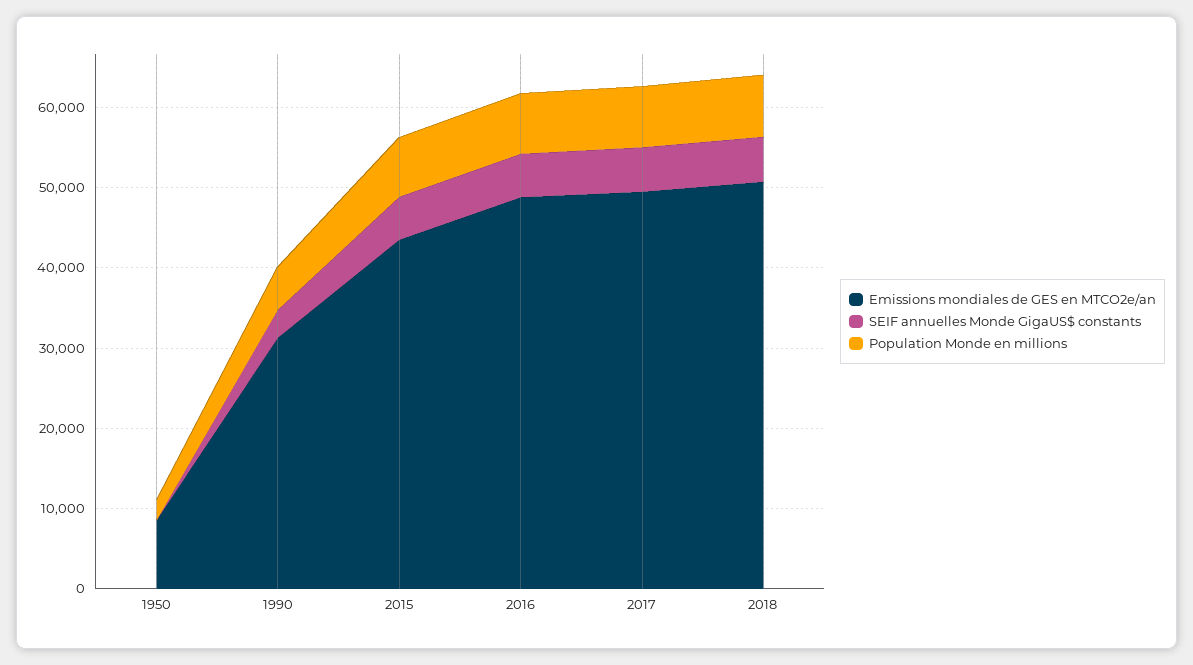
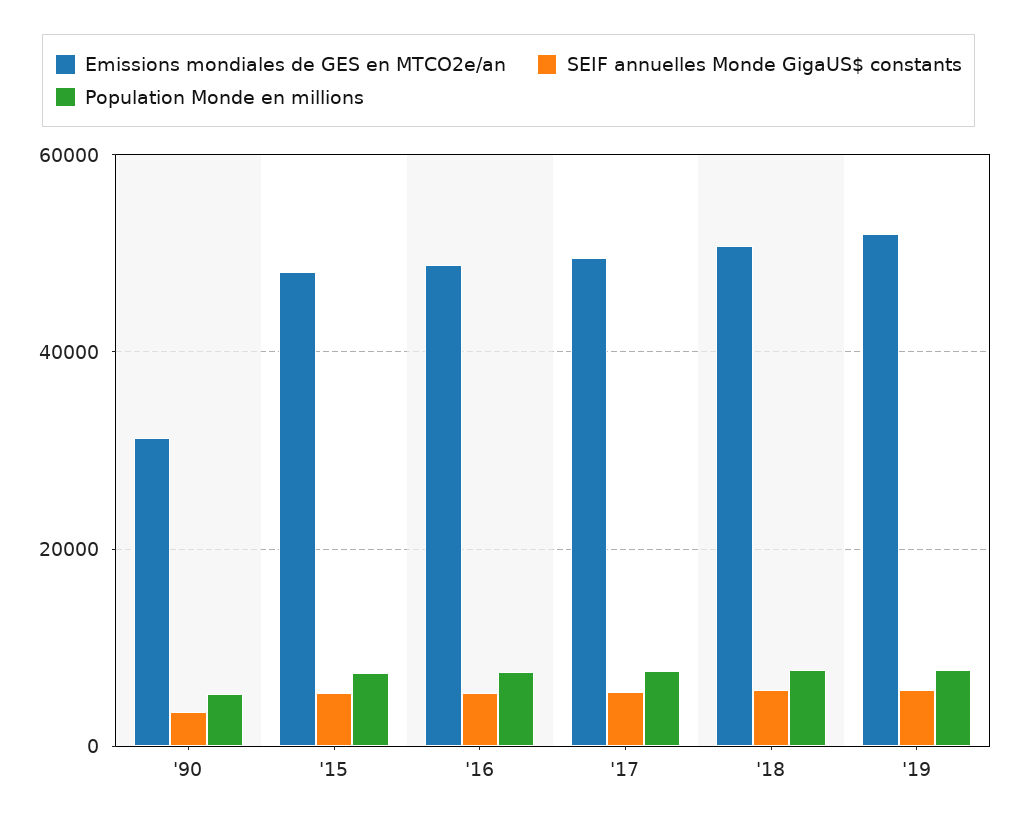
Emissions mondiales de GES en MTCO2e/an, 1950: 8000 -> none
SEIF annuelles Monde GigaUS$ constants, 1950: 0 -> none
Population Monde en millions, 1950: 2000 -> none
Emissions mondiales de GES en MTCO2e/an, 2015: 44000 -> 48000
Emissions mondiales de GES en MTCO2e/an, '19: none -> 52000
SEIF annuelles Monde GigaUS$ constants, '19: none -> 6000
Population Monde en millions, '19: none -> 8000

